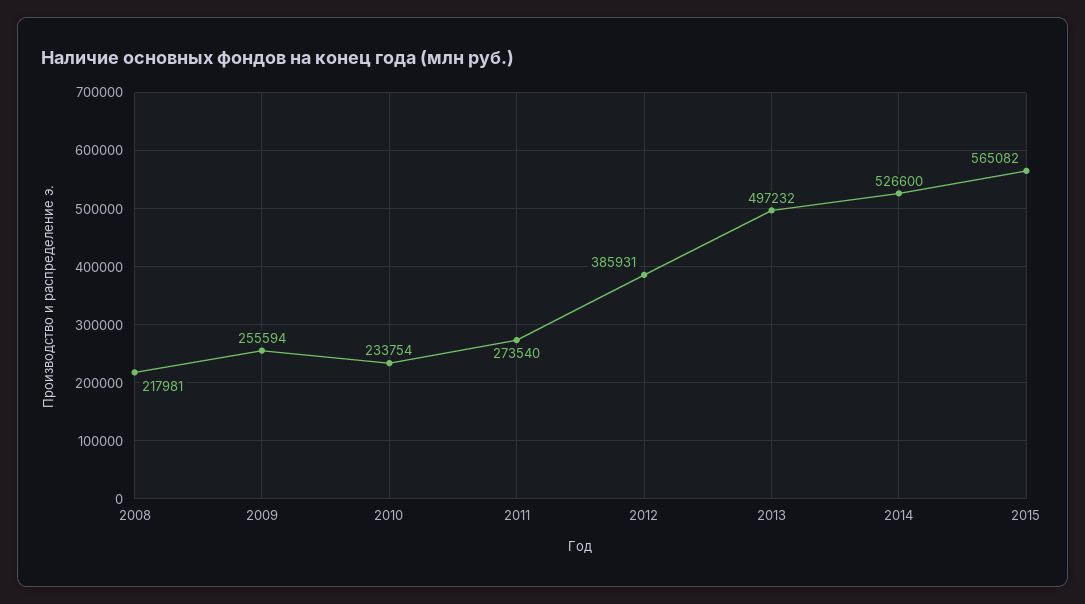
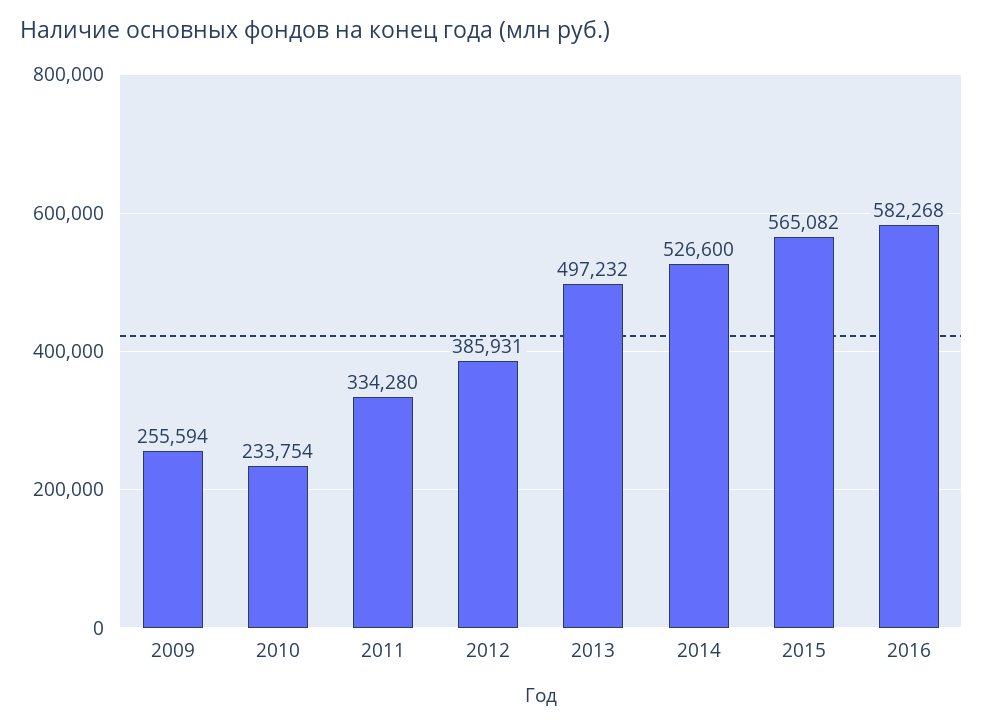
2008: 217981 -> none
2011: 273540 -> 334280
2016: none -> 582268

